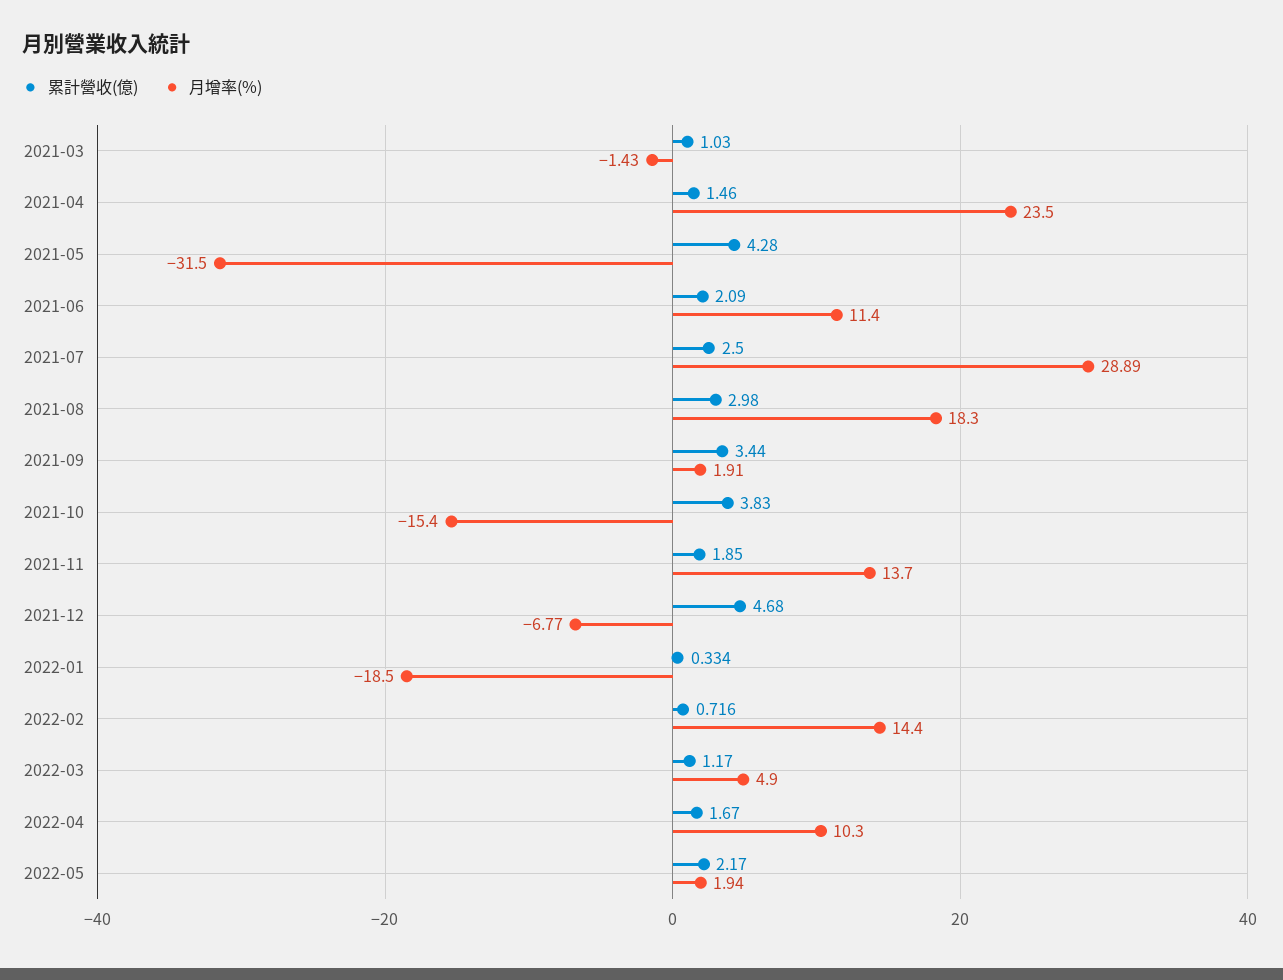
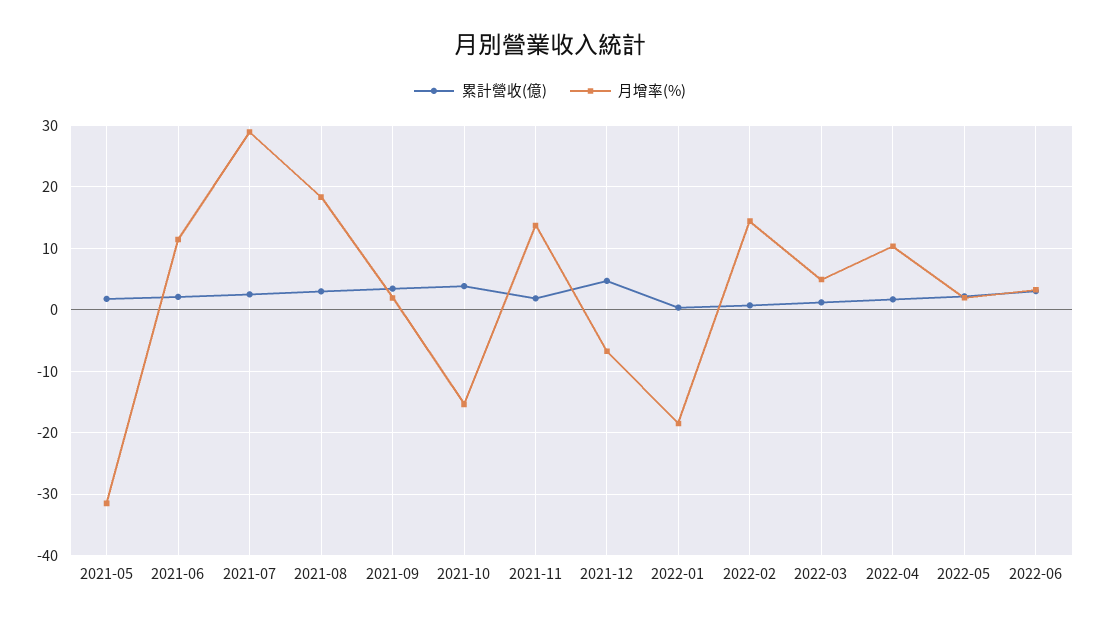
累計營收(億), 2021-03: 1.03 -> none
月增率(%), 2021-03: -1.43 -> none
累計營收(億), 2021-04: 1.46 -> none
月增率(%), 2021-04: 23.5 -> none
累計營收(億), 2021-05: 4.28 -> 2
累計營收(億), 2022-06: none -> 3
月增率(%), 2022-06: none -> 3

